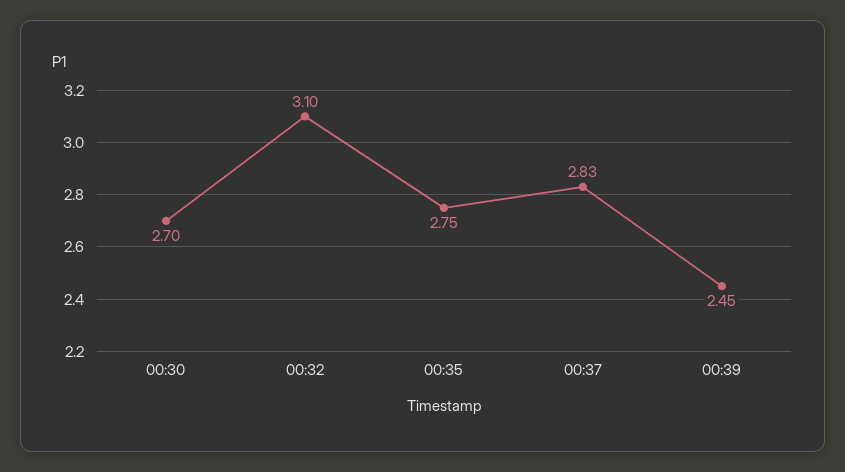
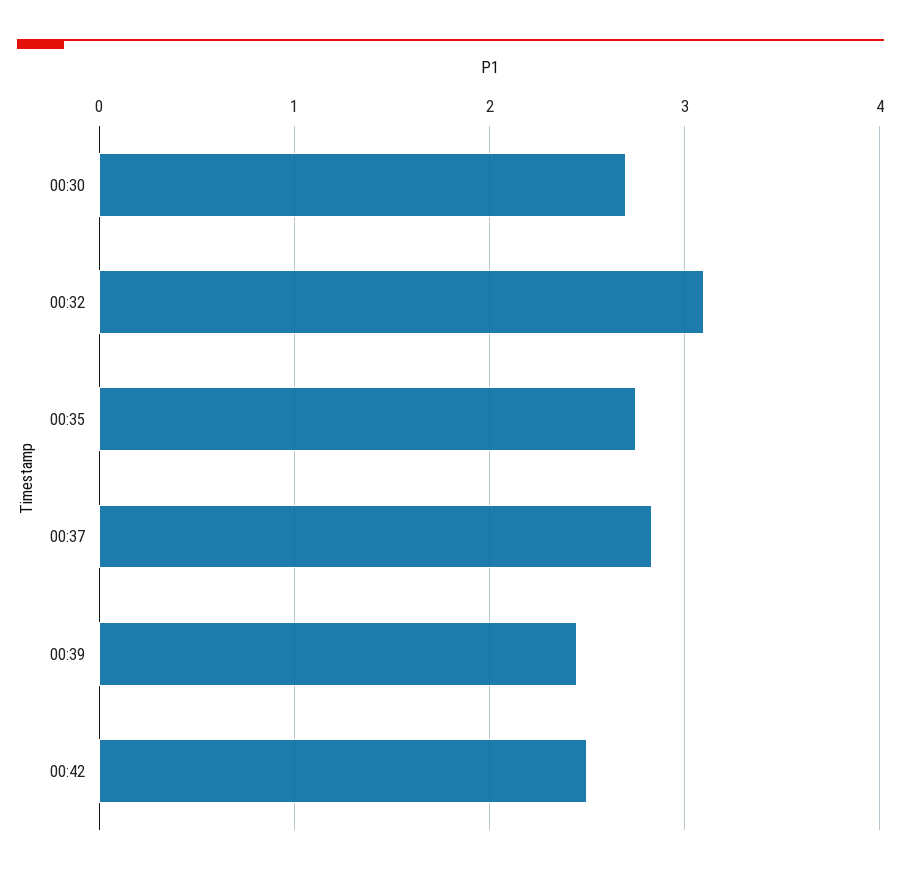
00:42: none -> 2.5

